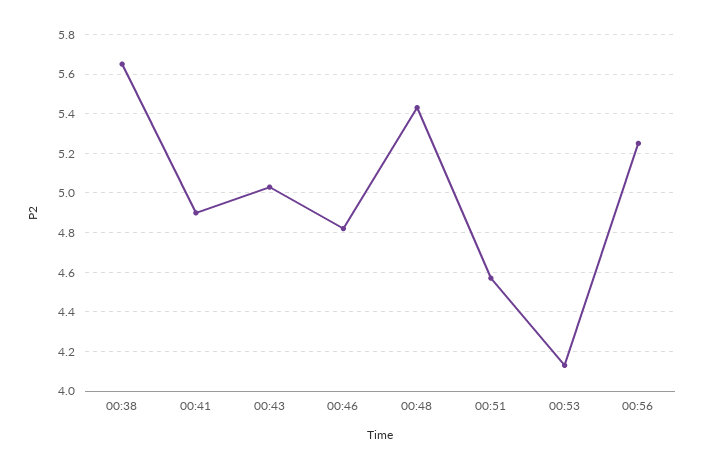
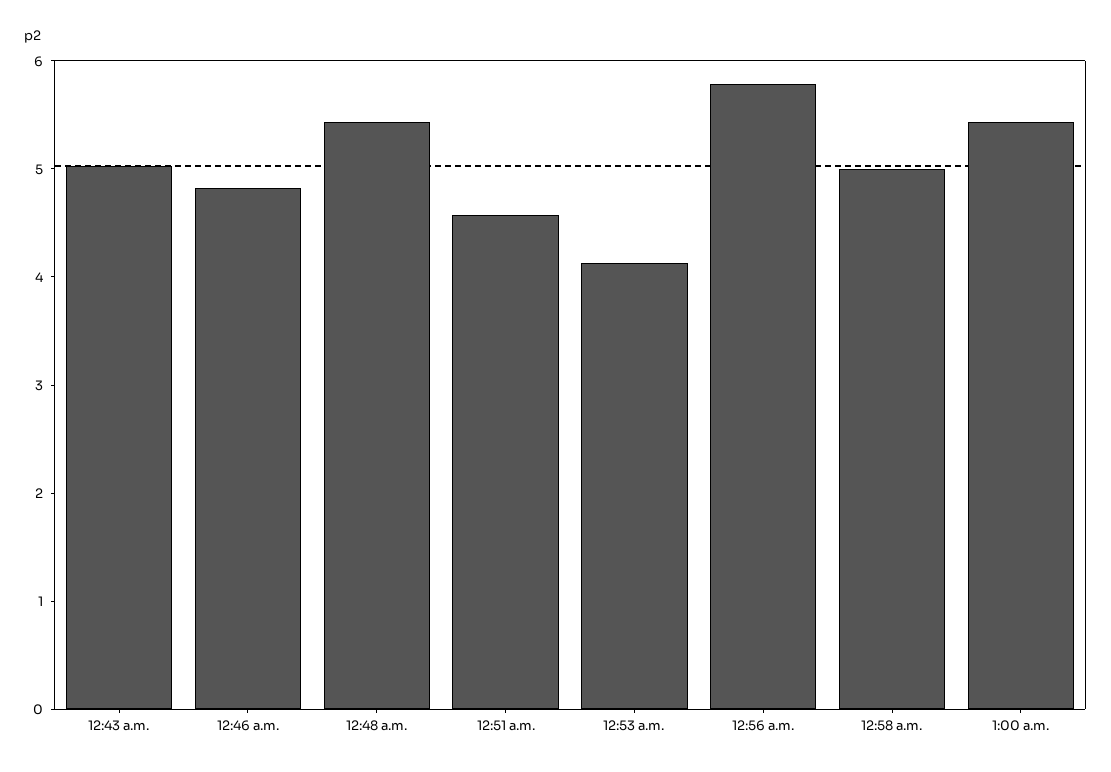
00:38: 5.65 -> none
00:41: 4.9 -> none
00:56: 5.25 -> 5.8
12:58 a.m.: none -> 5
1:00 a.m.: none -> 5.4

